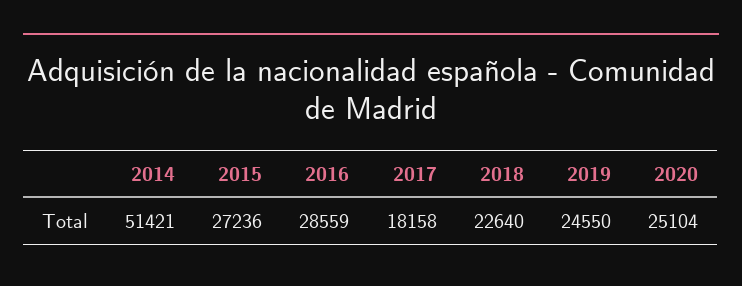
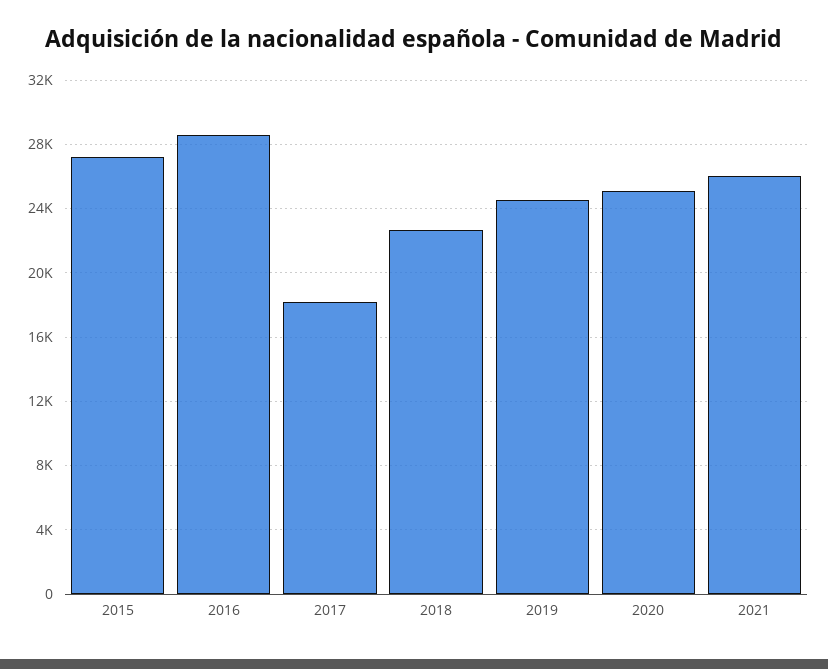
2014: 51421 -> none
2021: none -> 26000

